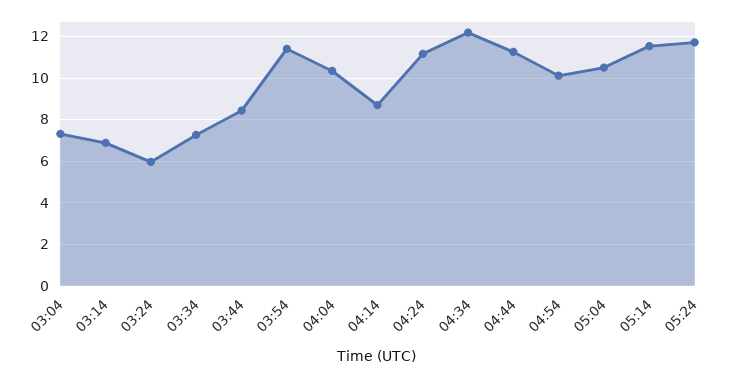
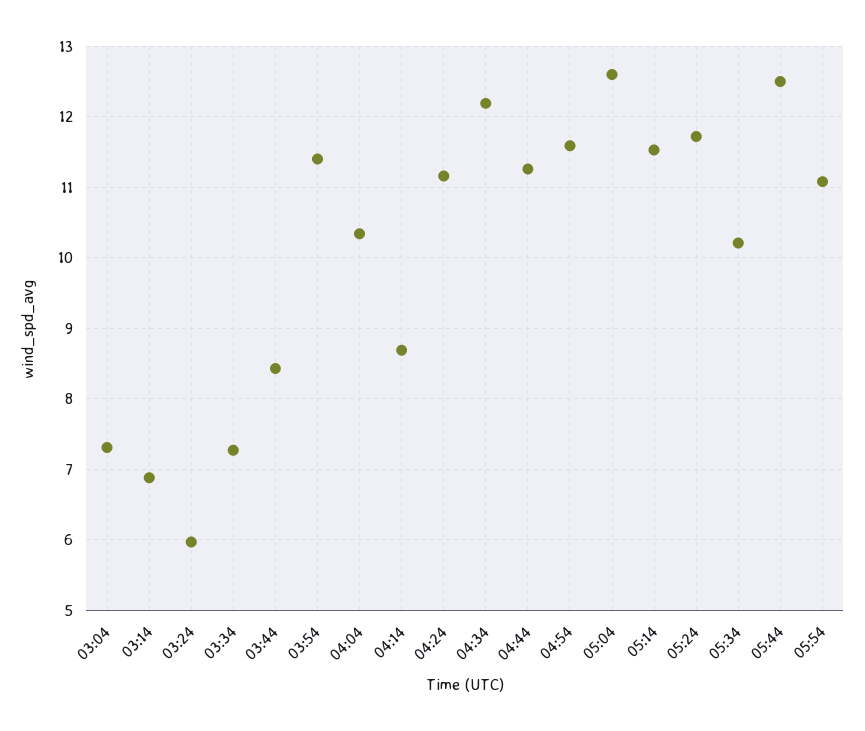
04:54: 10 -> 11.6
05:04: 10.5 -> 12.6
05:34: none -> 10.2
05:44: none -> 12.5
05:54: none -> 11.1

